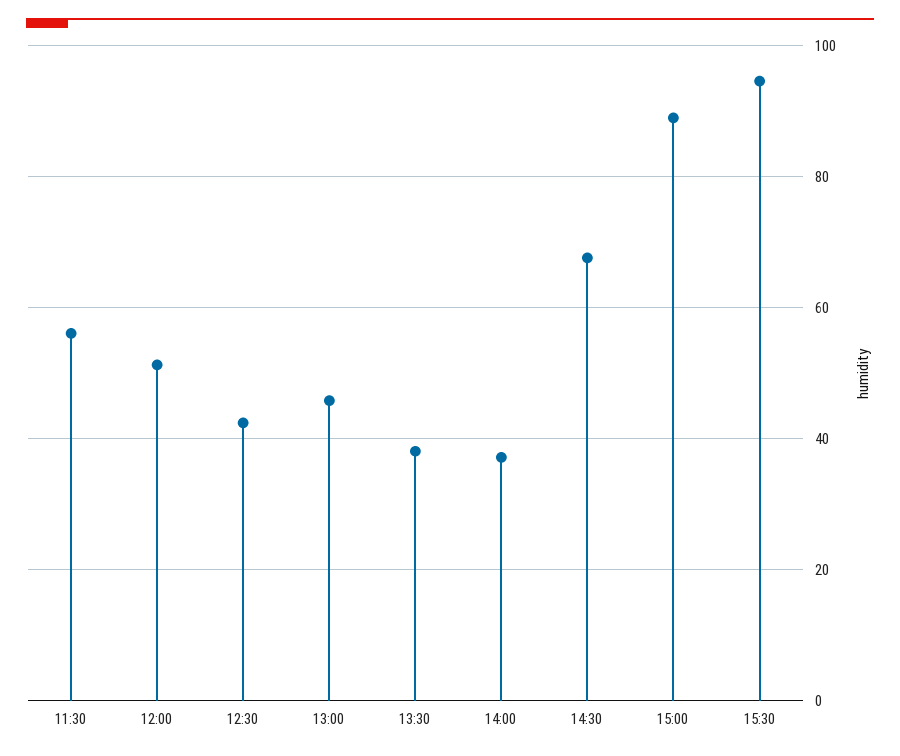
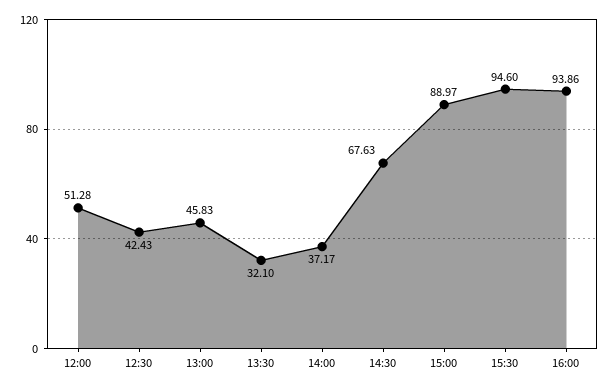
11:30: 56 -> none
13:30: 38 -> 32.1
16:00: none -> 93.86

